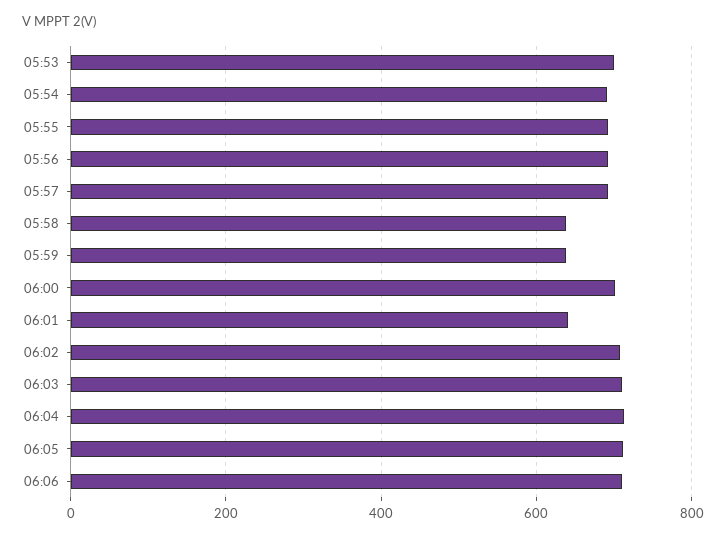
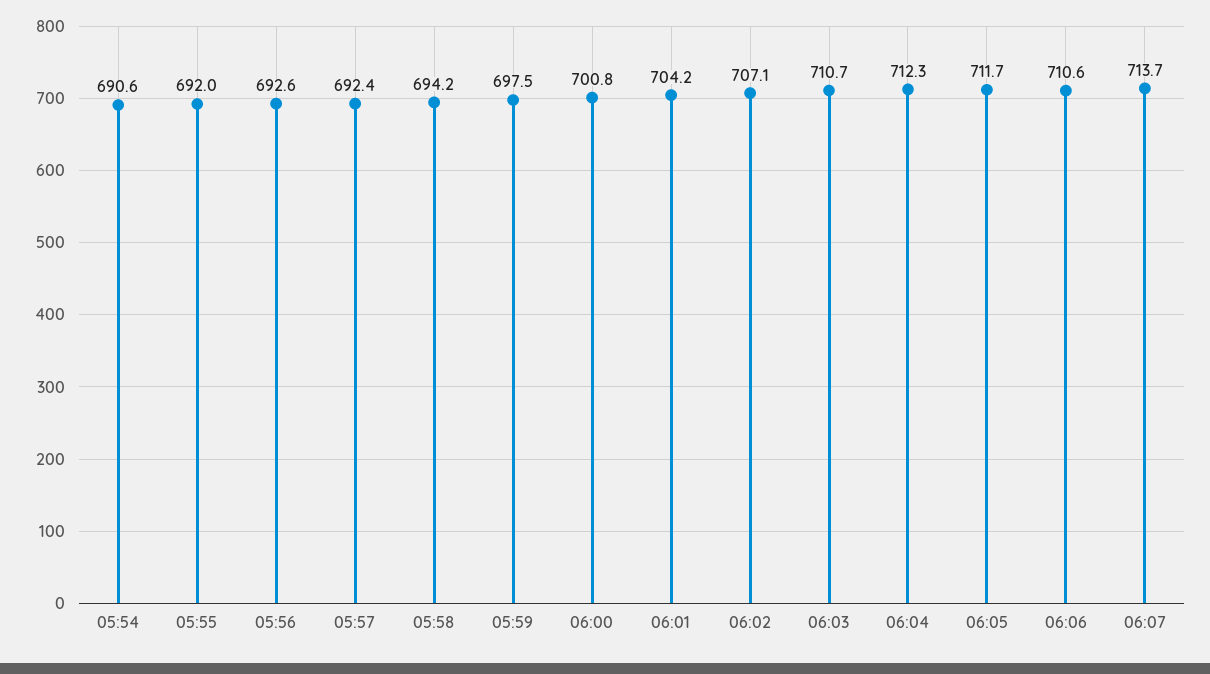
05:53: 700 -> none
05:58: 640 -> 694.2
05:59: 640 -> 697.5
06:01: 640 -> 704.2
06:07: none -> 713.7

